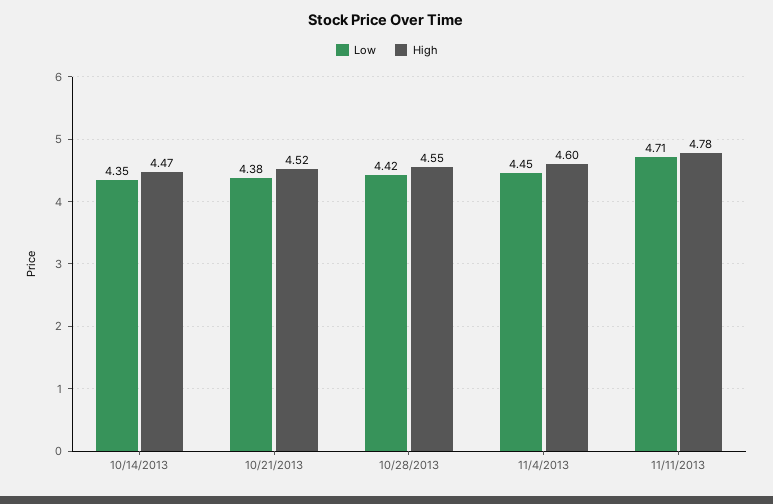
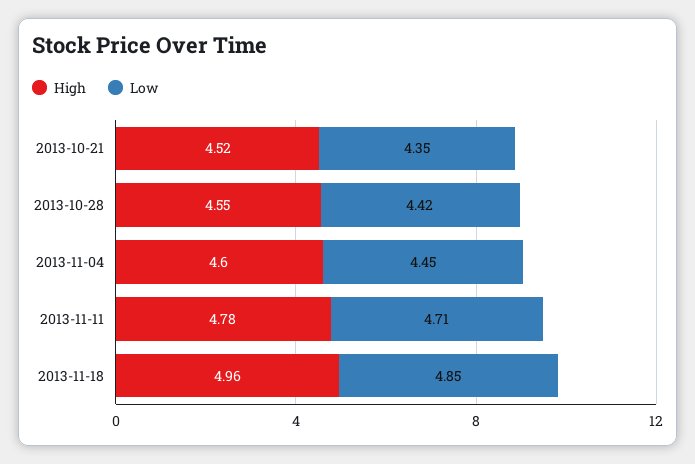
Low, 10/14/2013: 4.35 -> none
High, 10/14/2013: 4.47 -> none
Low, 10/21/2013: 4.38 -> 4.35
High, 2013-11-18: none -> 4.96
Low, 2013-11-18: none -> 4.85

